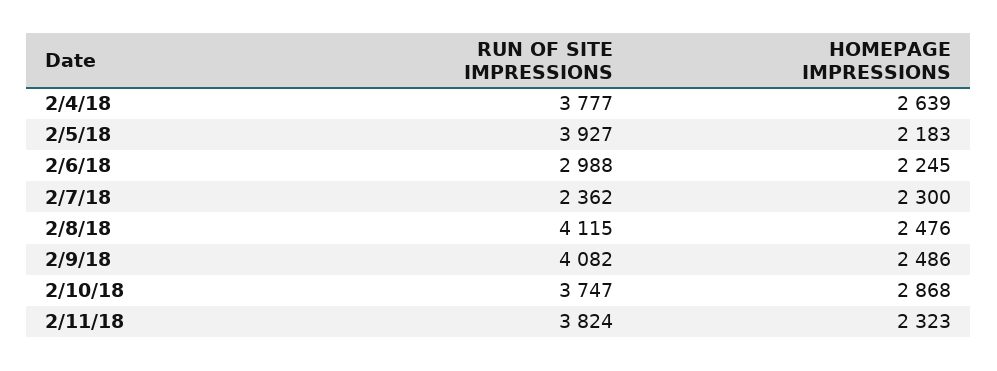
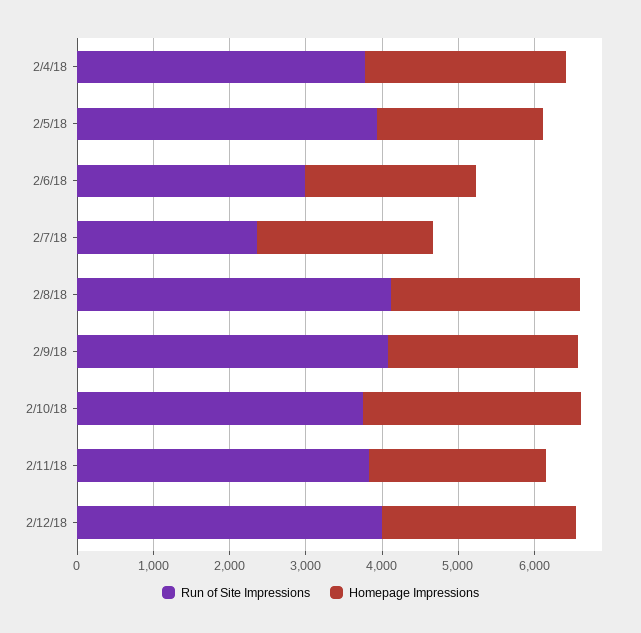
RUN OF SITE IMPRESSIONS, 2/12/18: none -> 4000
HOMEPAGE IMPRESSIONS, 2/12/18: none -> 2600

